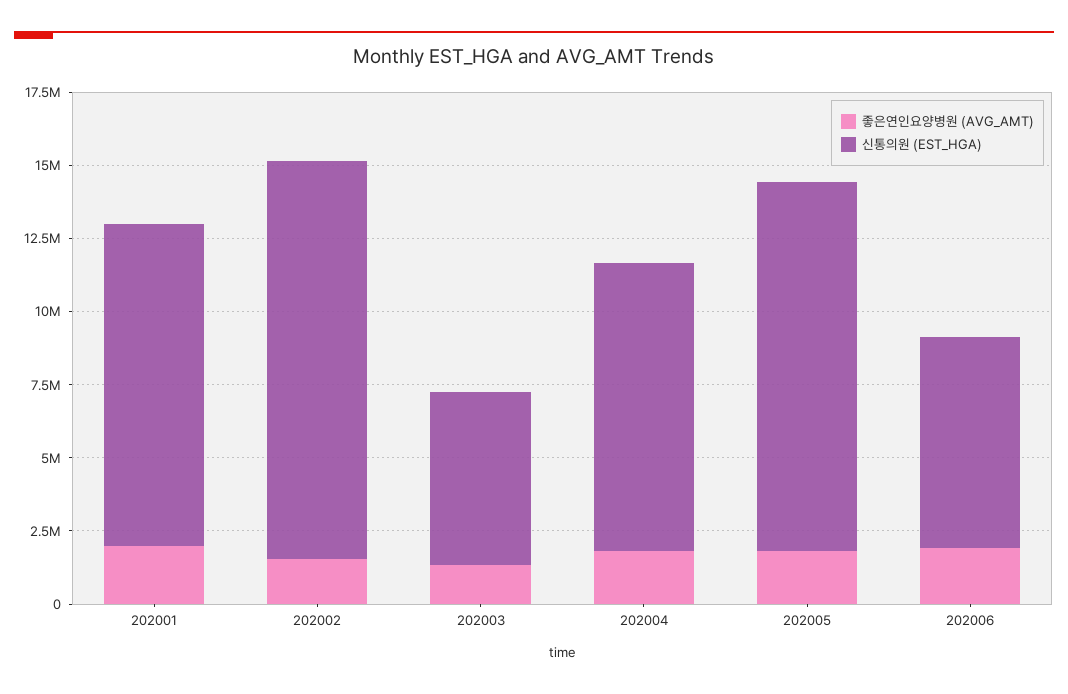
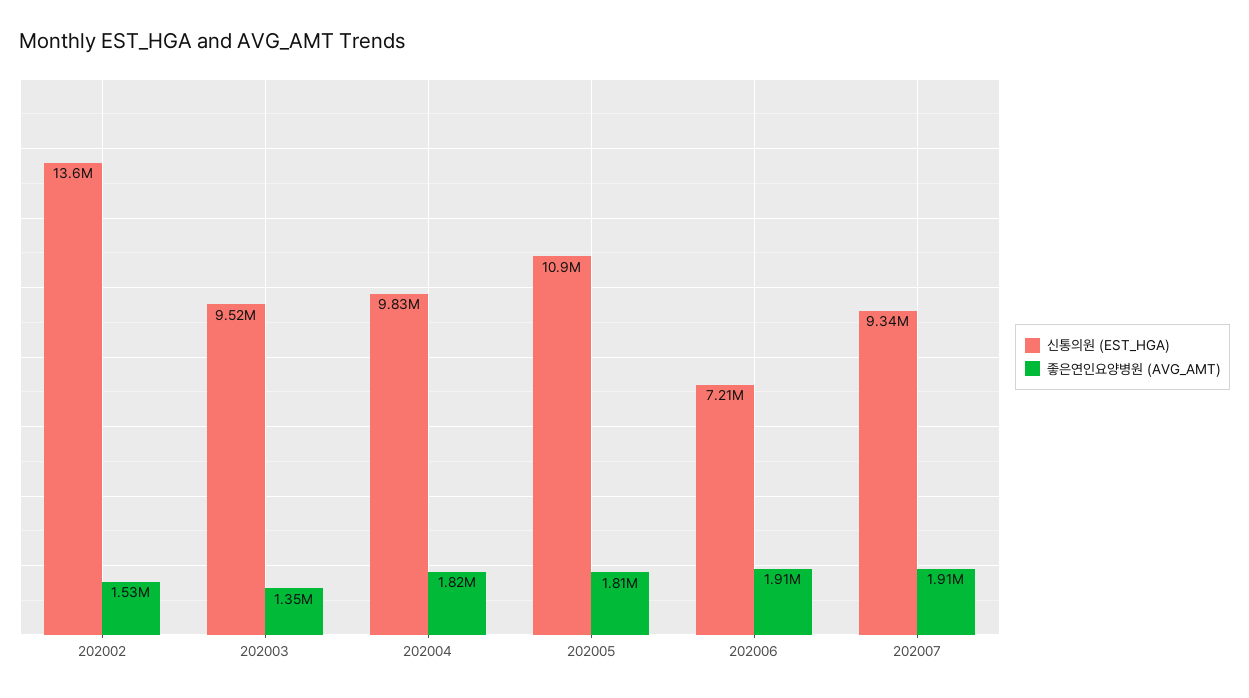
좋은연인요양병원 (AVG_AMT), 202001: 2000000 -> none
신통의원 (EST_HGA), 202001: 11000000 -> none
신통의원 (EST_HGA), 202003: 6000000 -> 9520000
신통의원 (EST_HGA), 202005: 12500000 -> 10900000
신통의원 (EST_HGA), 202007: none -> 9340000
좋은연인요양병원 (AVG_AMT), 202007: none -> 1910000

